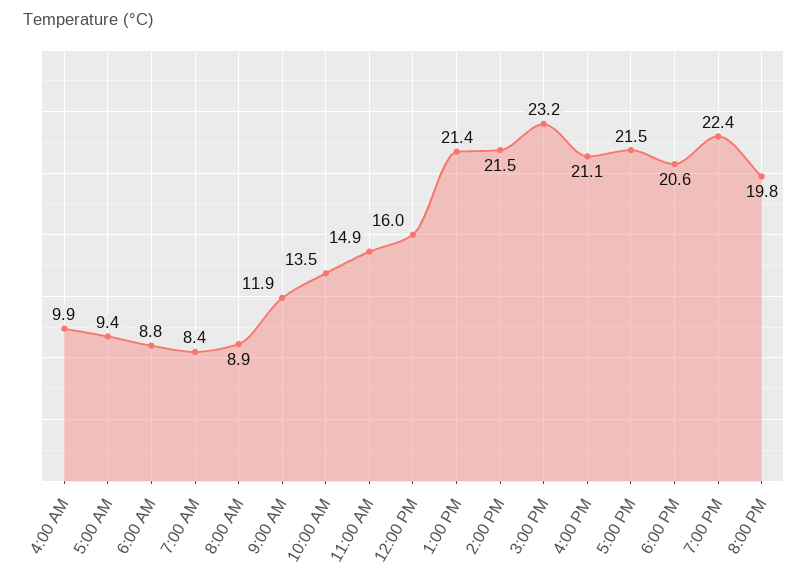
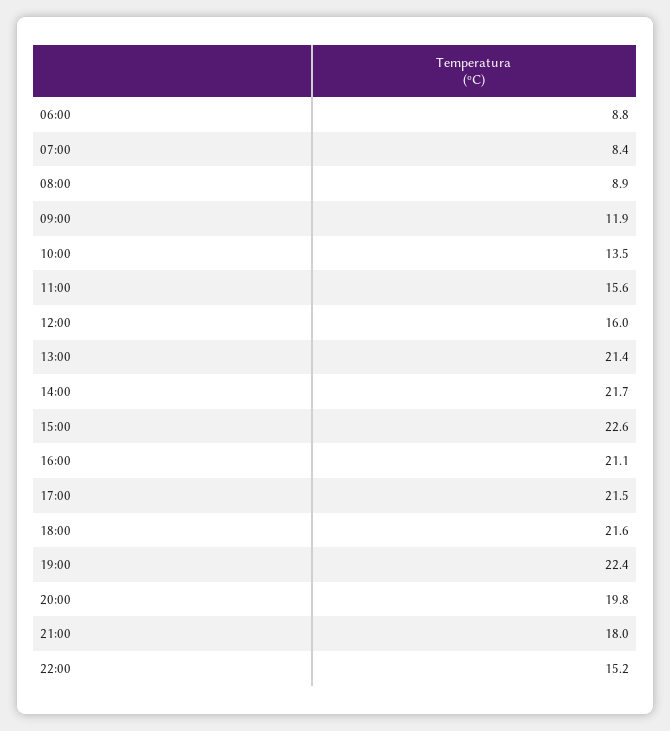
4:00 AM: 9.9 -> none
5:00 AM: 9.4 -> none
11:00 AM: 14.9 -> 15.6
2:00 PM: 21.5 -> 21.7
3:00 PM: 23.2 -> 22.6
6:00 PM: 20.6 -> 21.6
21:00: none -> 18
22:00: none -> 15.2

